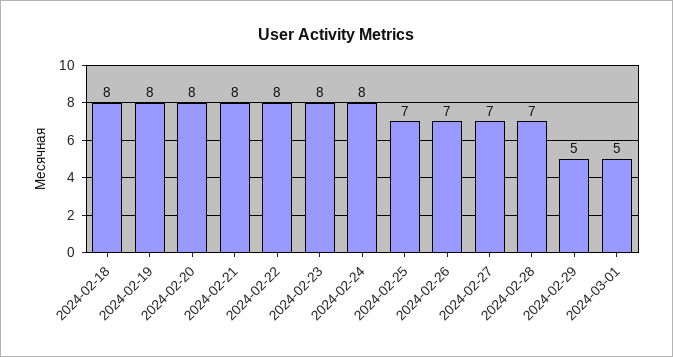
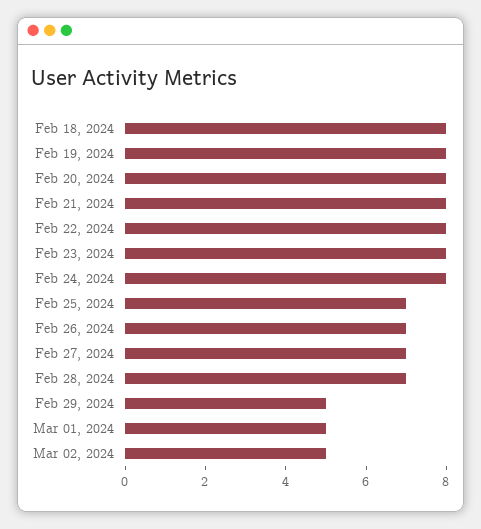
Mar 02, 2024: none -> 5

